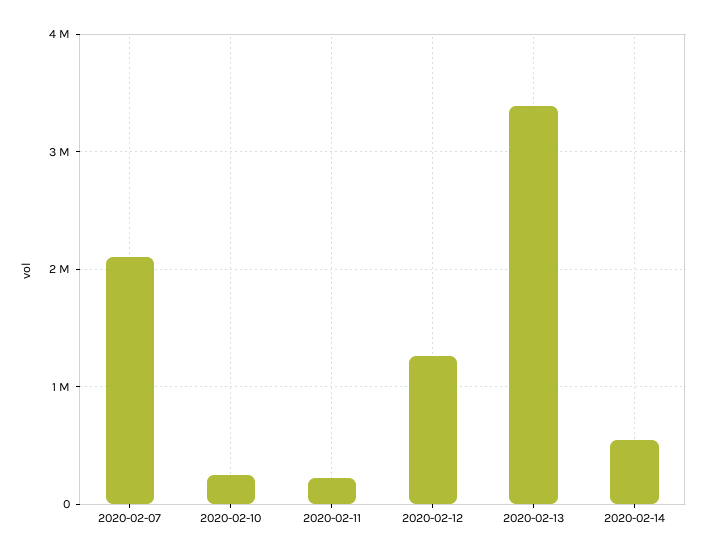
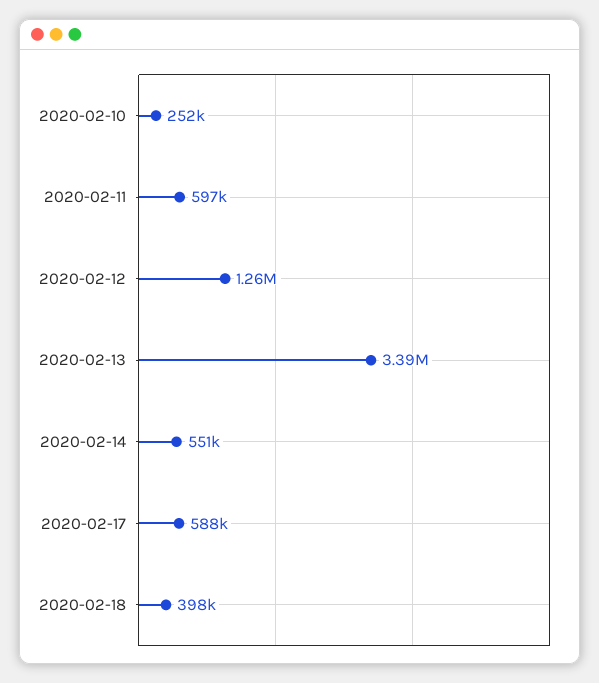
2020-02-07: 2100000 -> none
2020-02-11: 200000 -> 597000
2020-02-17: none -> 588000
2020-02-18: none -> 398000

